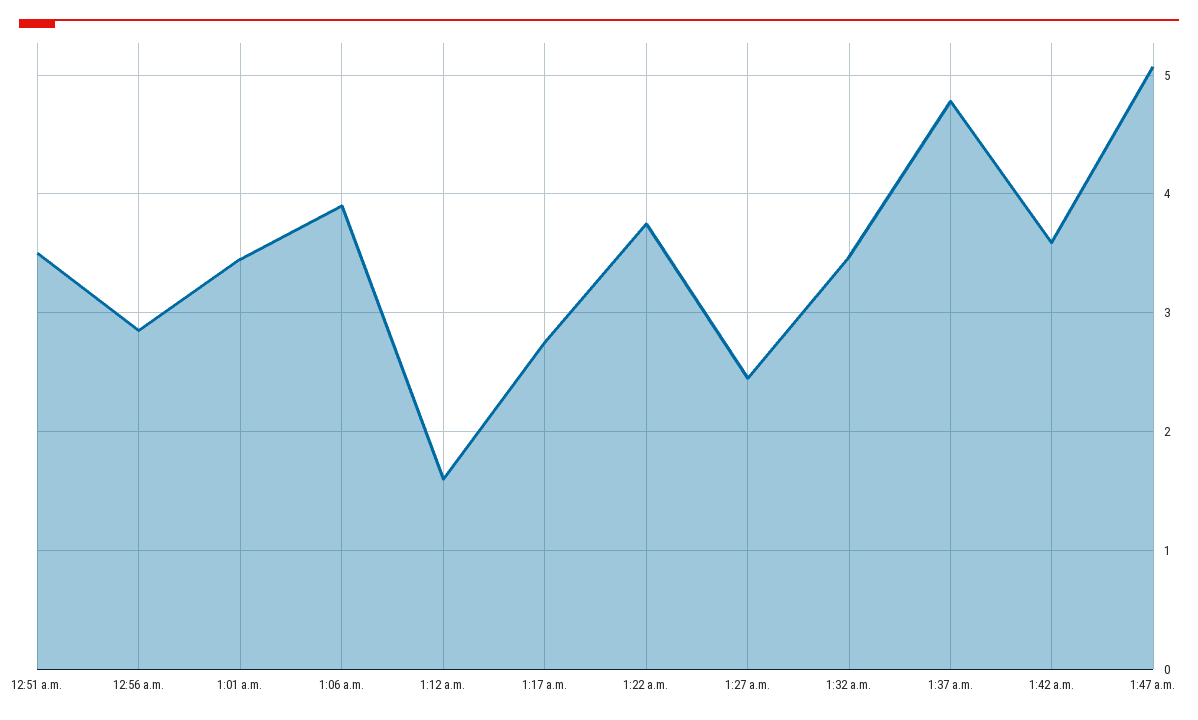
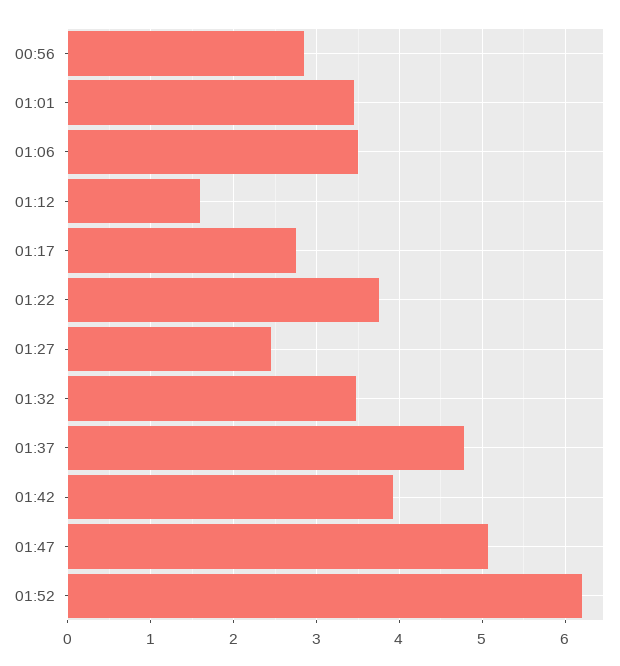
12:51 a.m.: 3.5 -> none
1:06 a.m.: 3.9 -> 3.5
1:42 a.m.: 3.6 -> 3.9
01:52: none -> 6.2

